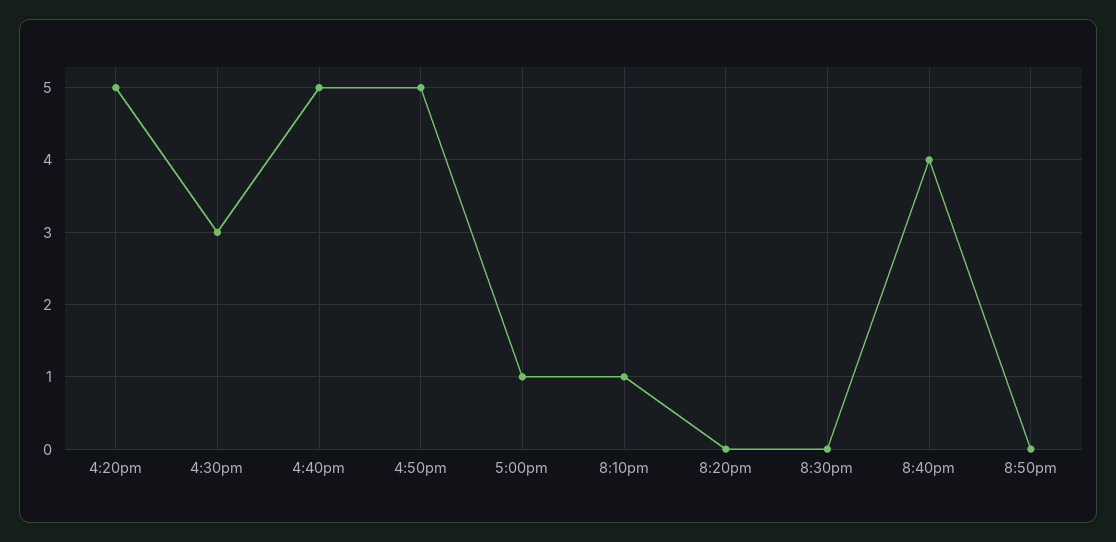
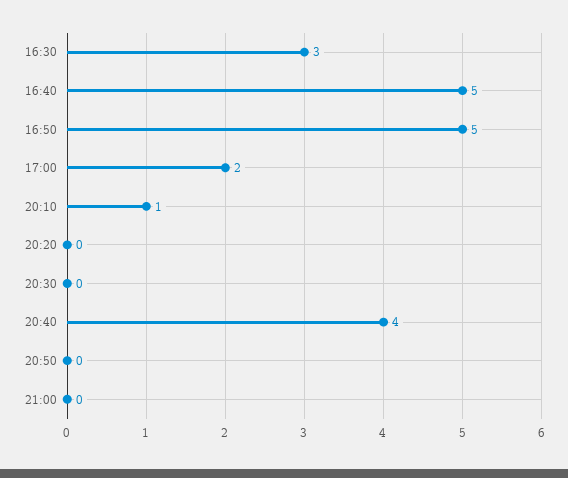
4:20pm: 5 -> none
5:00pm: 1 -> 2
21:00: none -> 0

